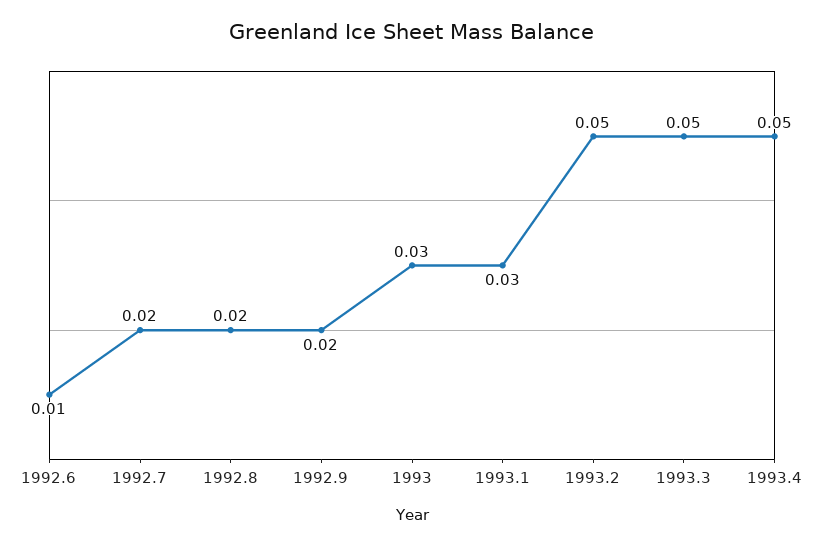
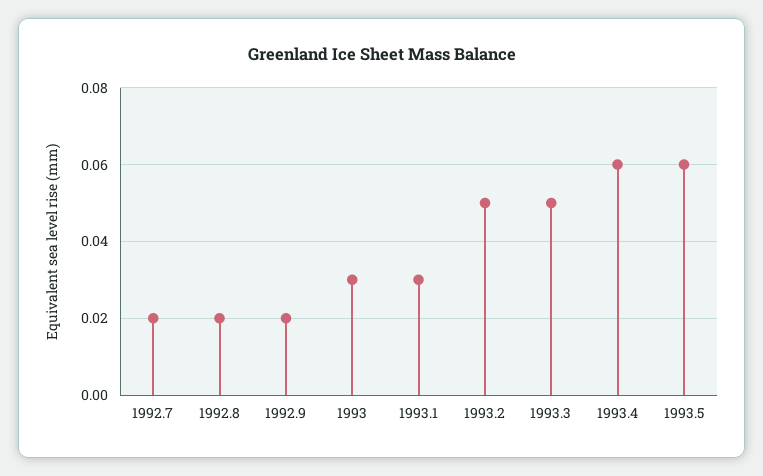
1992.6: 0.01 -> none
1993.4: 0.05 -> 0.06
1993.5: none -> 0.06

